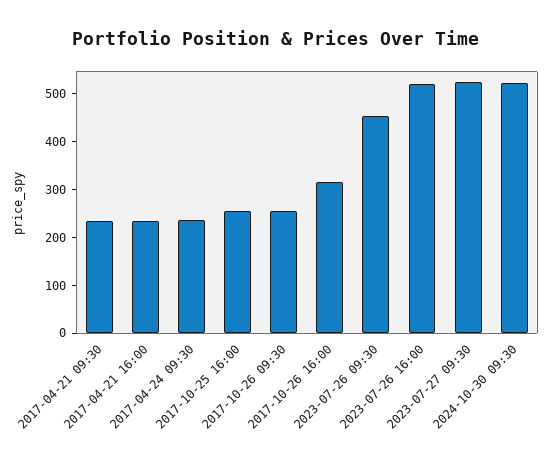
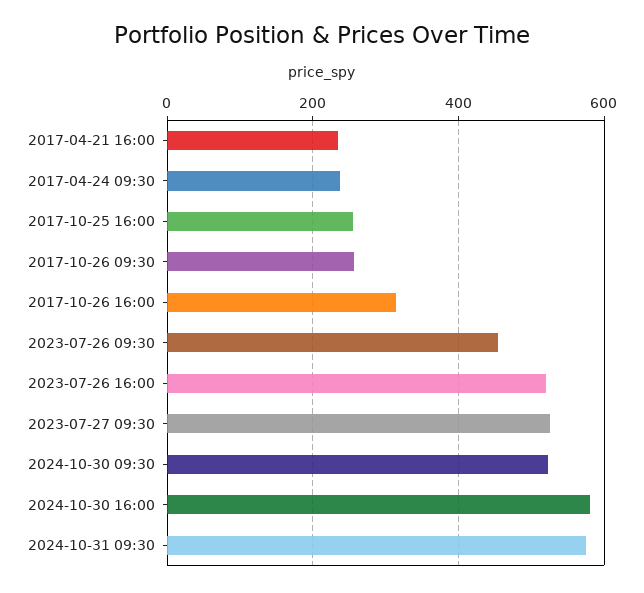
2017-04-21 09:30: 240 -> none
2024-10-30 16:00: none -> 580
2024-10-31 09:30: none -> 580

